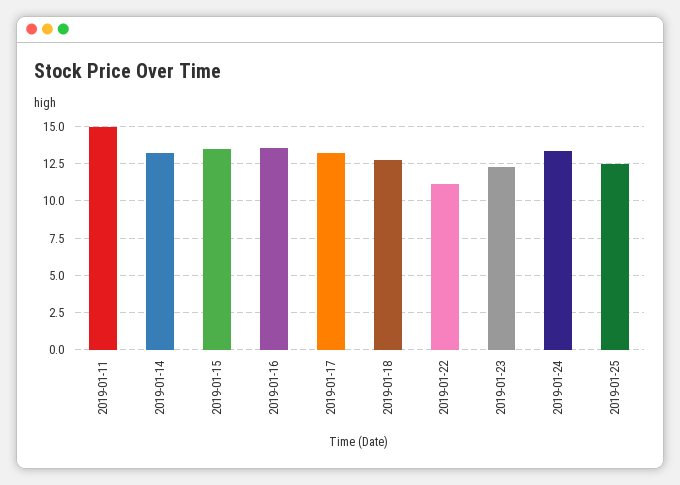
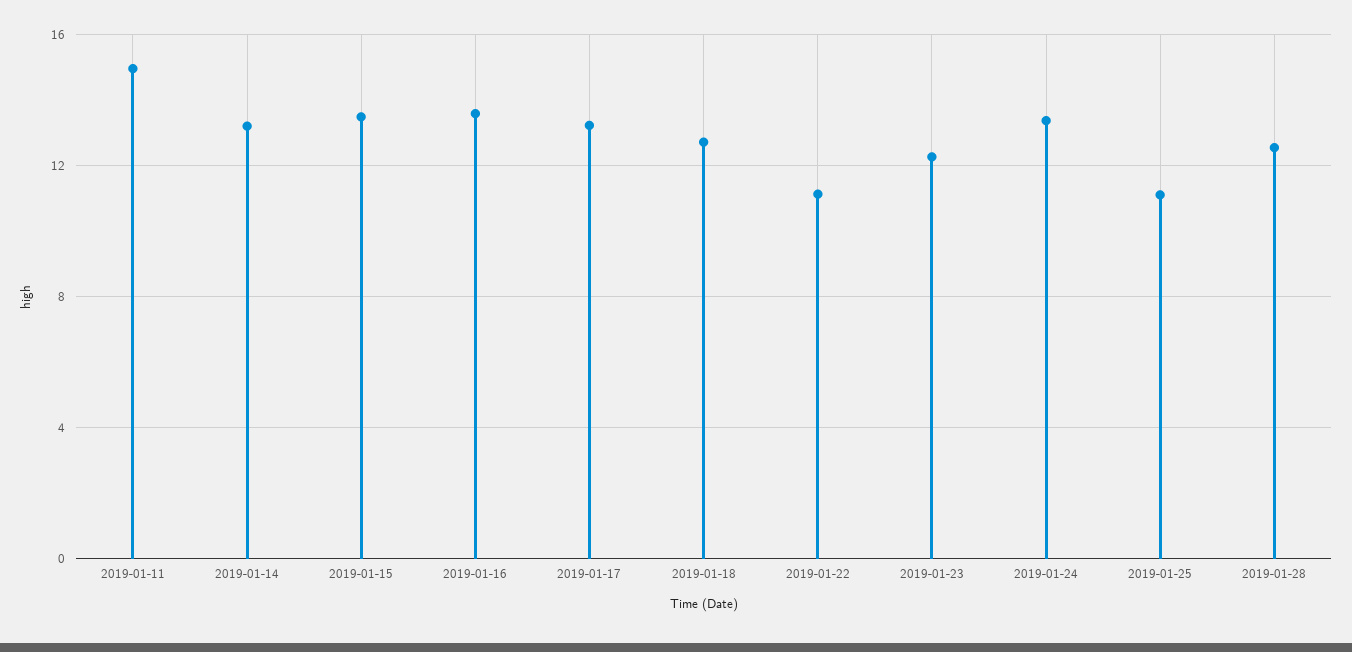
2019-01-25: 12.5 -> 11
2019-01-28: none -> 12.5

